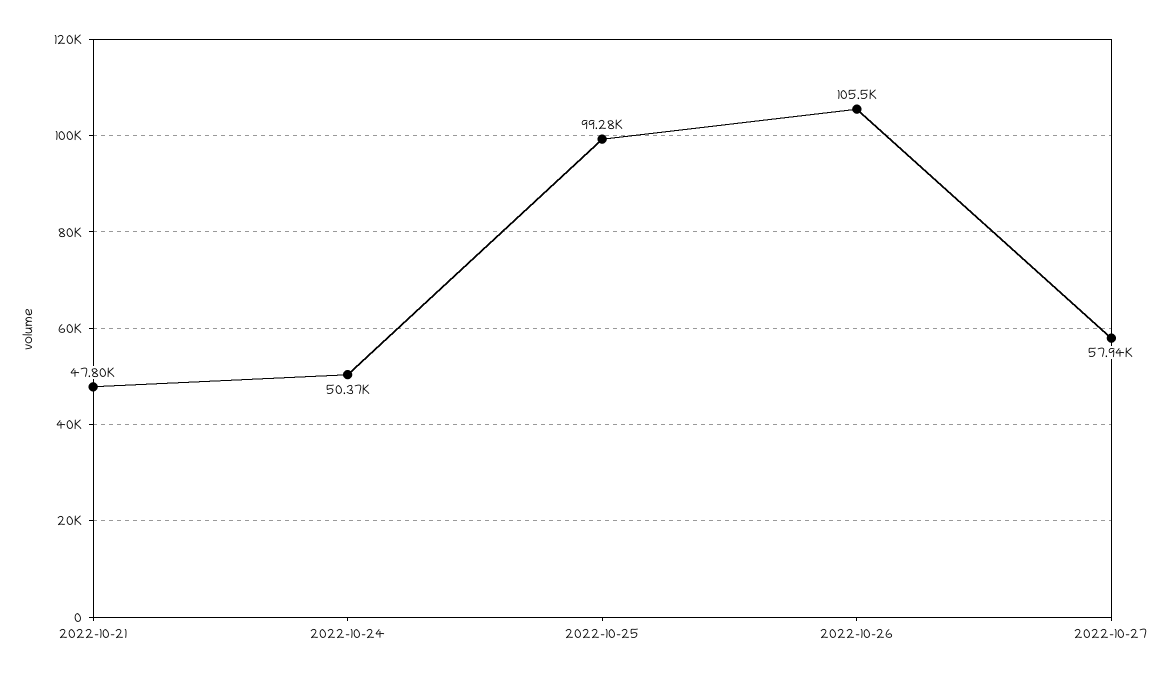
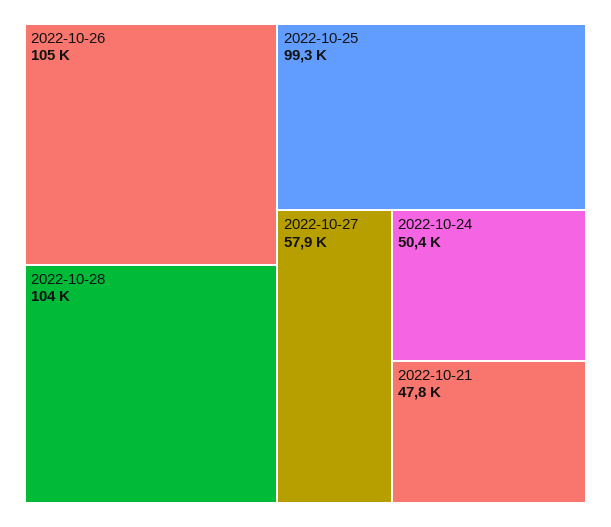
2022-10-28: none -> 104000

